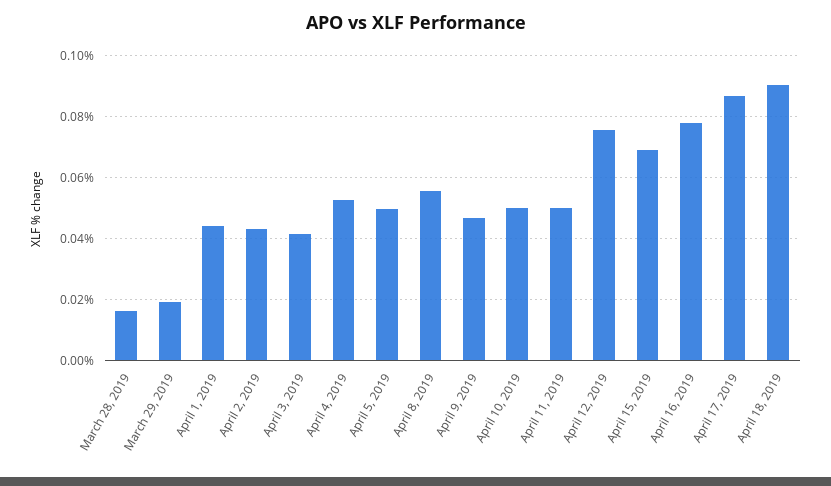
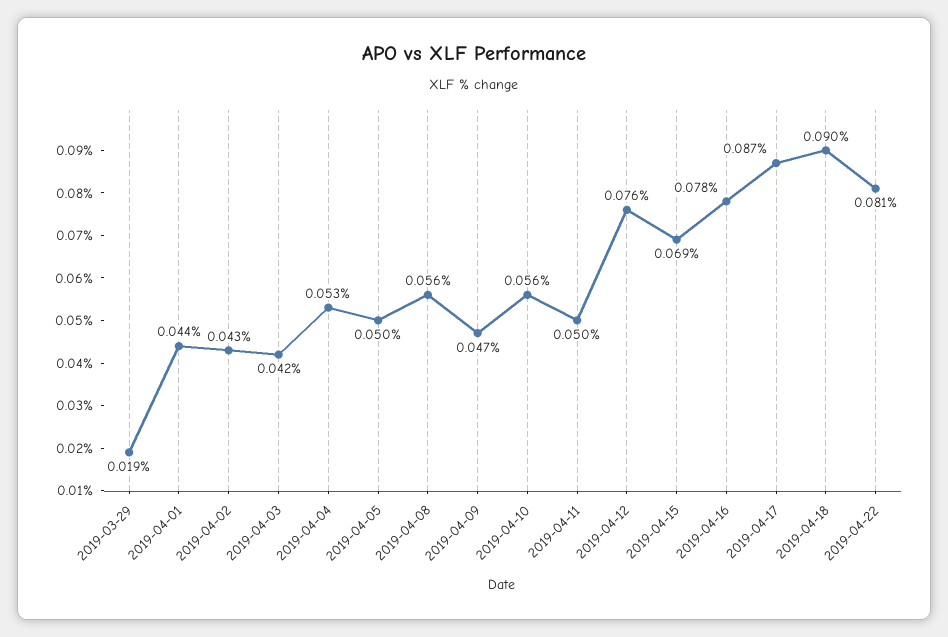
March 28, 2019: 0.016 -> none
April 10, 2019: 0.05 -> 0.056
2019-04-22: none -> 0.081

